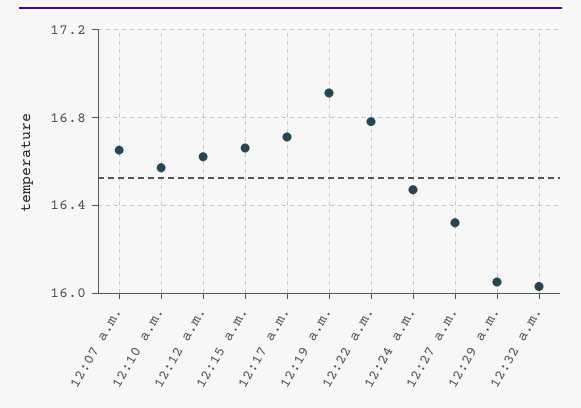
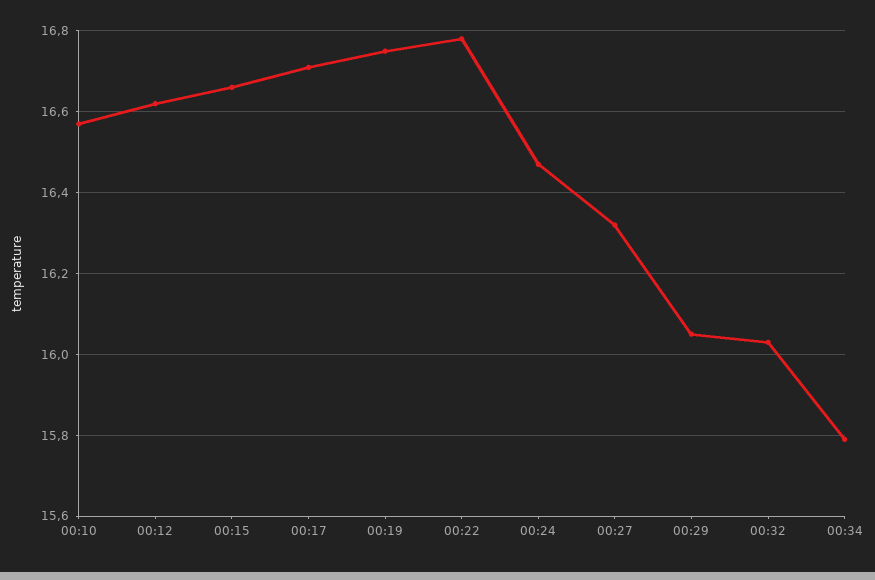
12:07 a.m.: 16.65 -> none
12:19 a.m.: 16.9 -> 16.75
00:34: none -> 15.8

